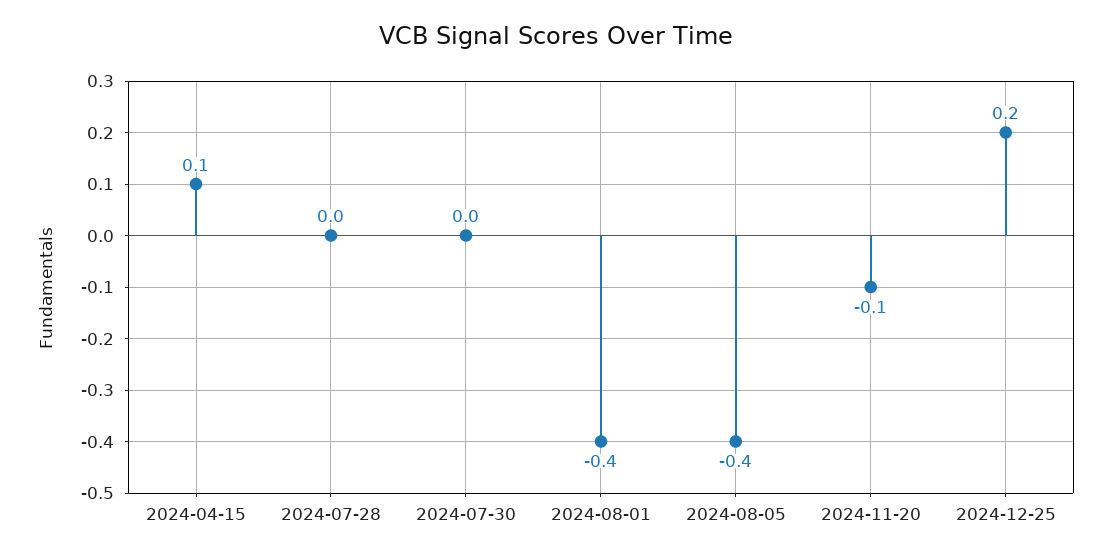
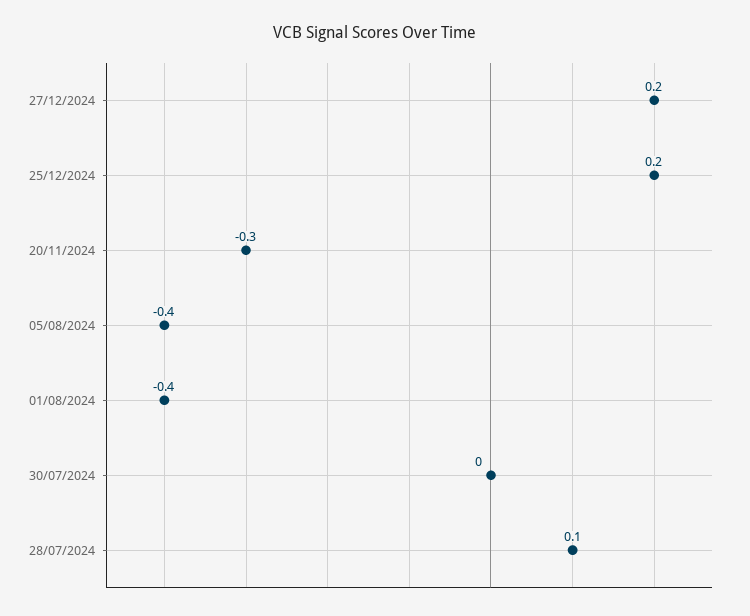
2024-04-15: 0.1 -> none
2024-07-28: 0 -> 0.1
2024-11-20: -0.1 -> -0.3
27/12/2024: none -> 0.2

